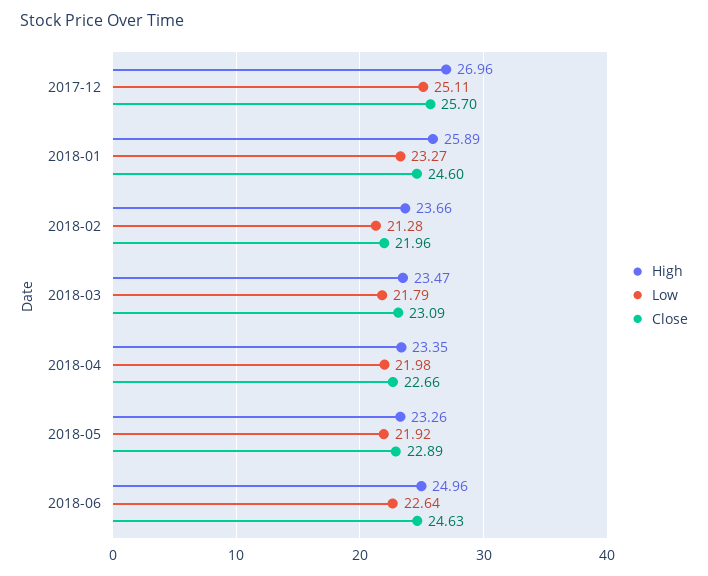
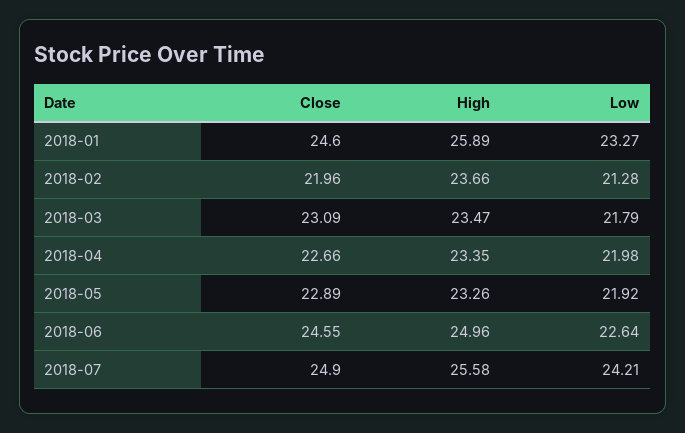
High, 2017-12: 26.96 -> none
Low, 2017-12: 25.11 -> none
Close, 2017-12: 25.7 -> none
Close, 2018-06: 24.63 -> 24.55
Close, 2018-07: none -> 24.9
High, 2018-07: none -> 25.58
Low, 2018-07: none -> 24.21

